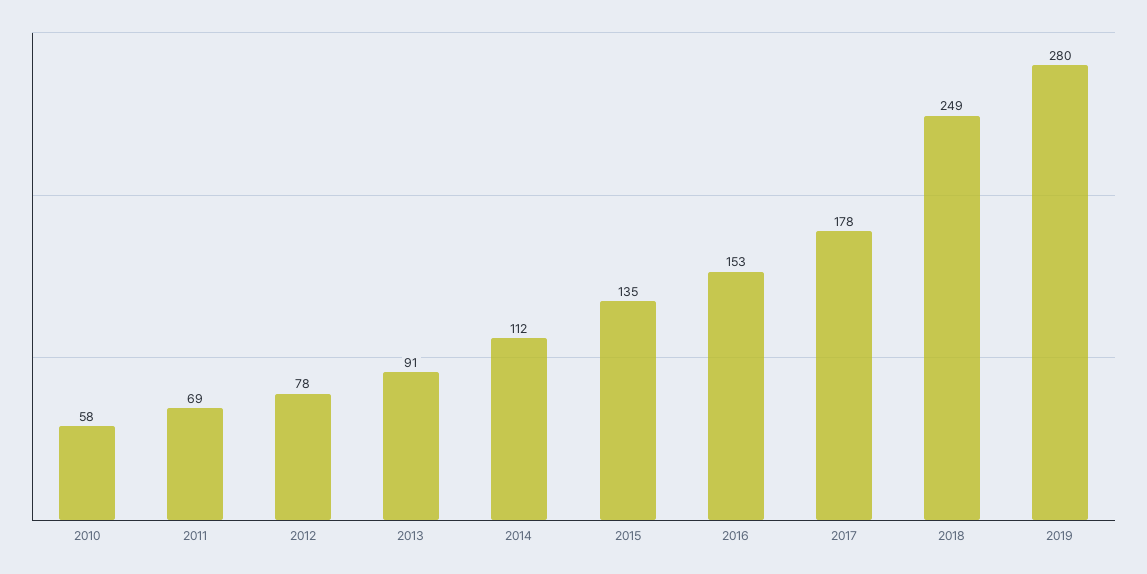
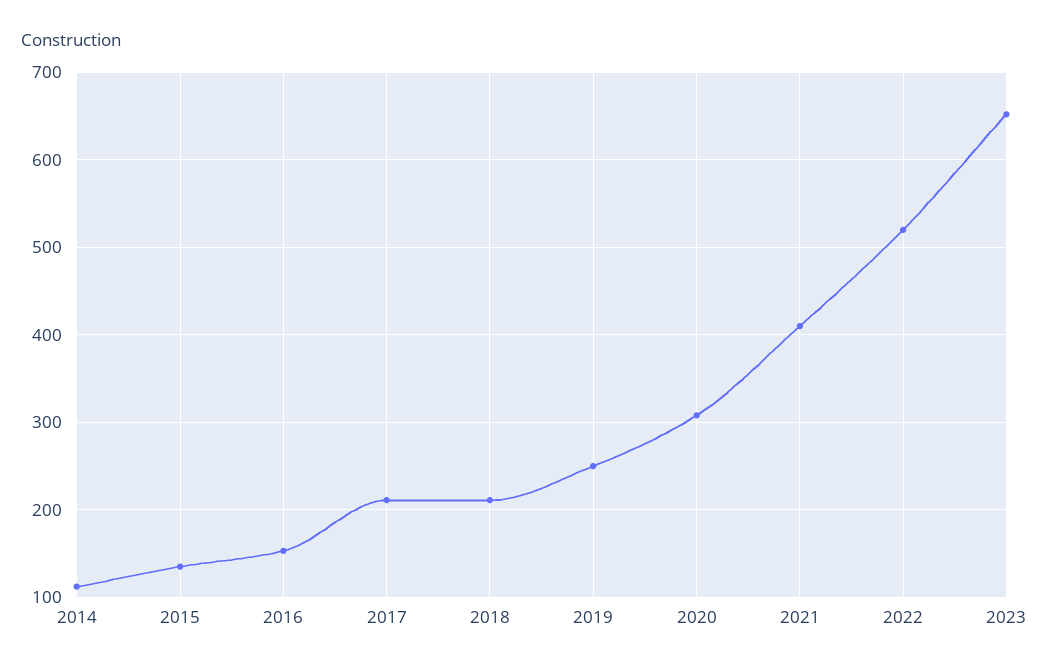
2010: 58 -> none
2011: 69 -> none
2012: 78 -> none
2013: 91 -> none
2017: 178 -> 210
2018: 249 -> 210
2019: 280 -> 250
2020: none -> 310
2021: none -> 410
2022: none -> 520
2023: none -> 650

